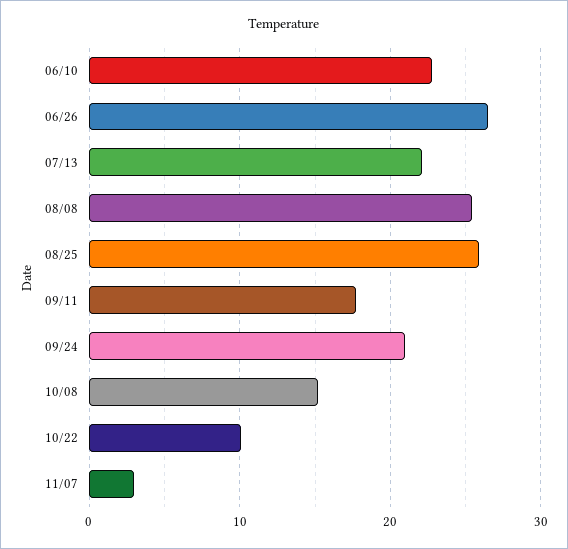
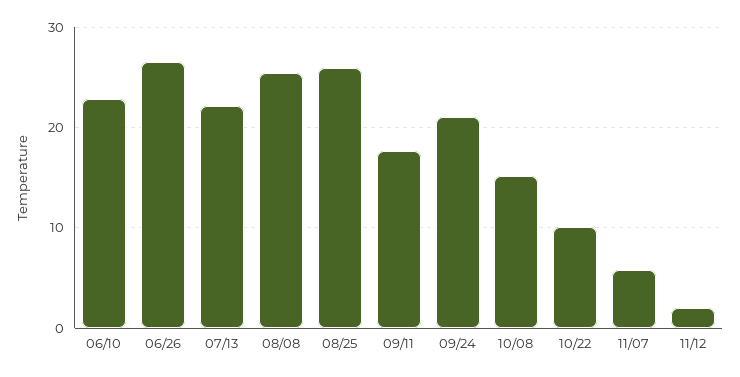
11/07: 3 -> 6
11/12: none -> 2

